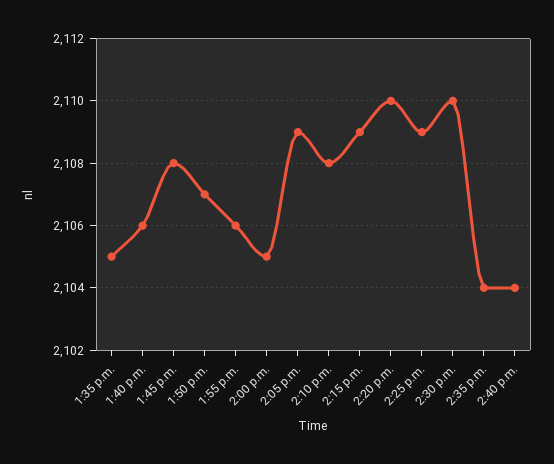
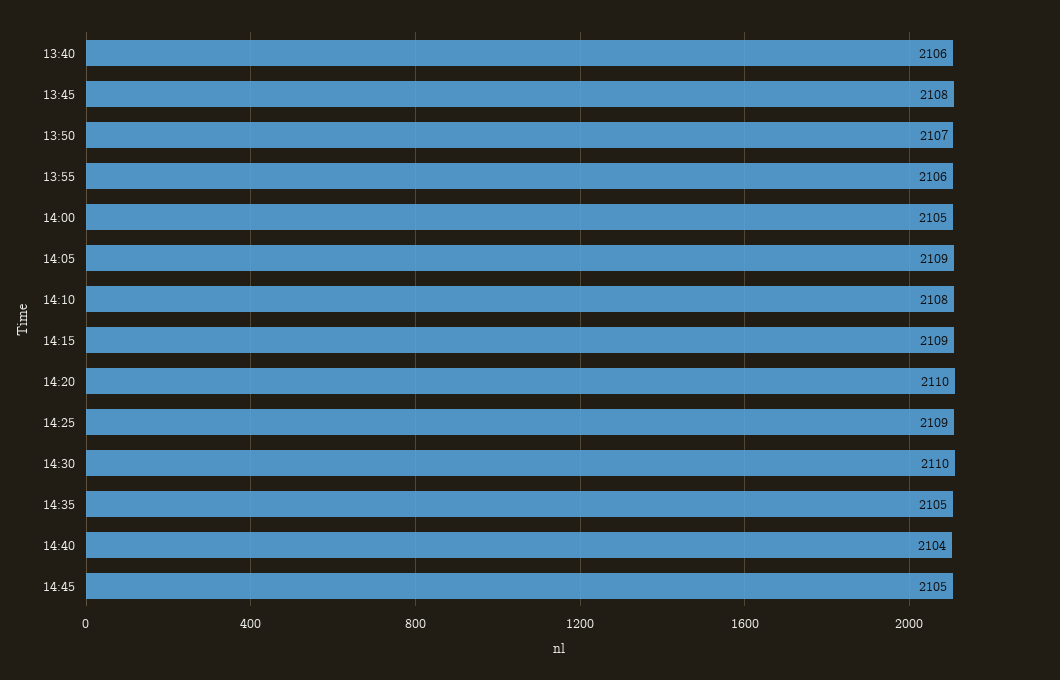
1:35 p.m.: 2105 -> none
2:35 p.m.: 2104 -> 2105
14:45: none -> 2105

